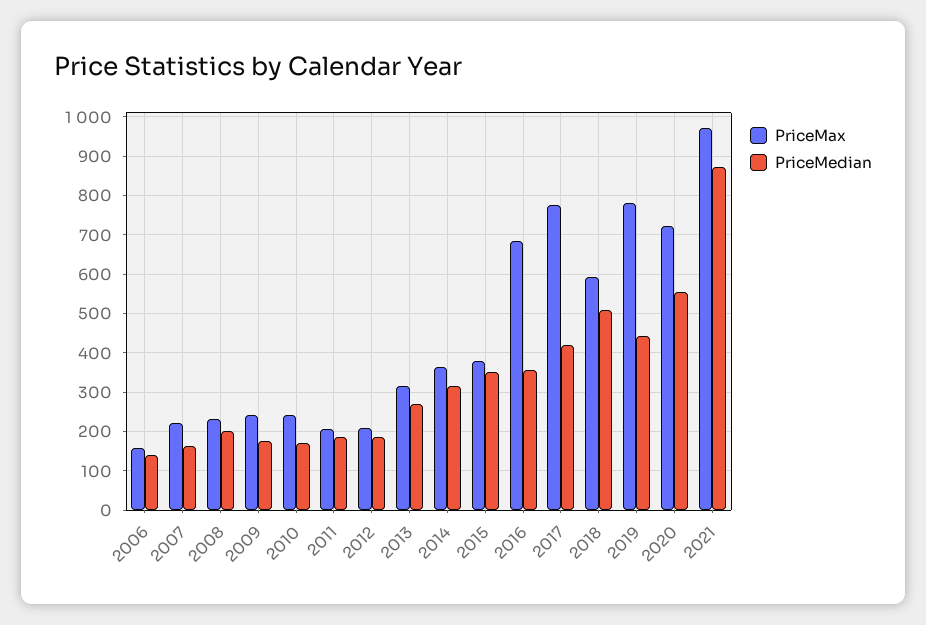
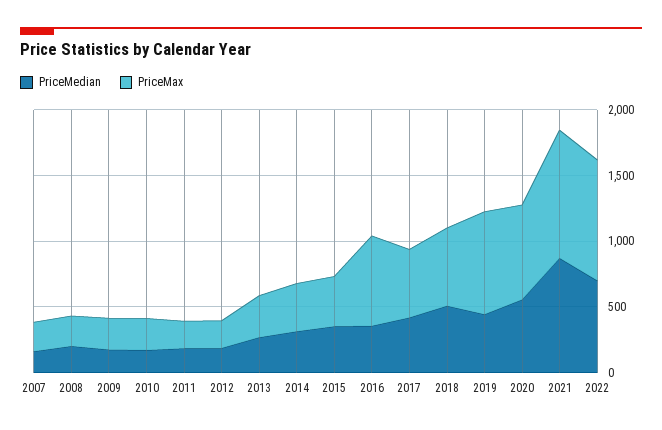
PriceMax, 2006: 160 -> none
PriceMedian, 2006: 140 -> none
PriceMax, 2017: 780 -> 500
PriceMedian, 2022: none -> 700
PriceMax, 2022: none -> 900

